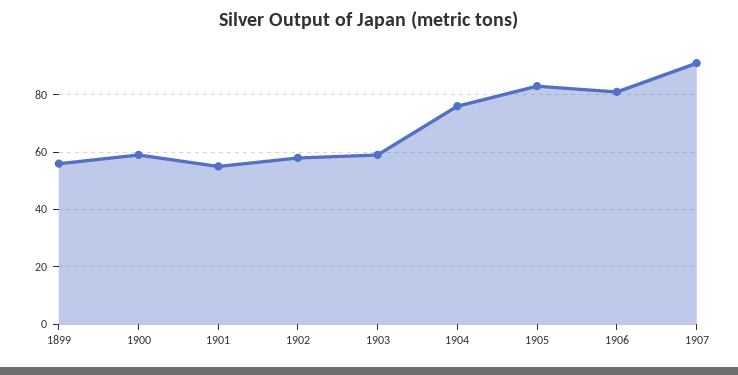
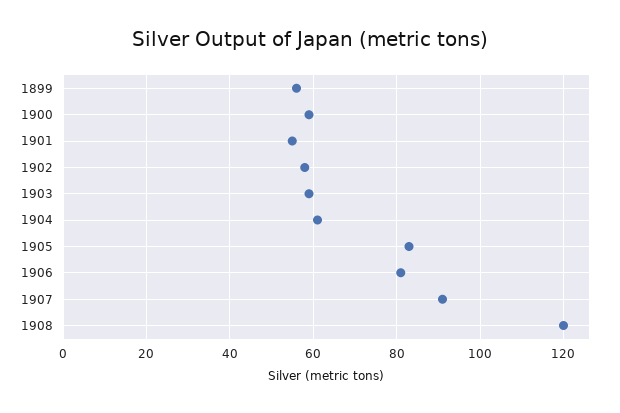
1904: 75 -> 60
1908: none -> 120

